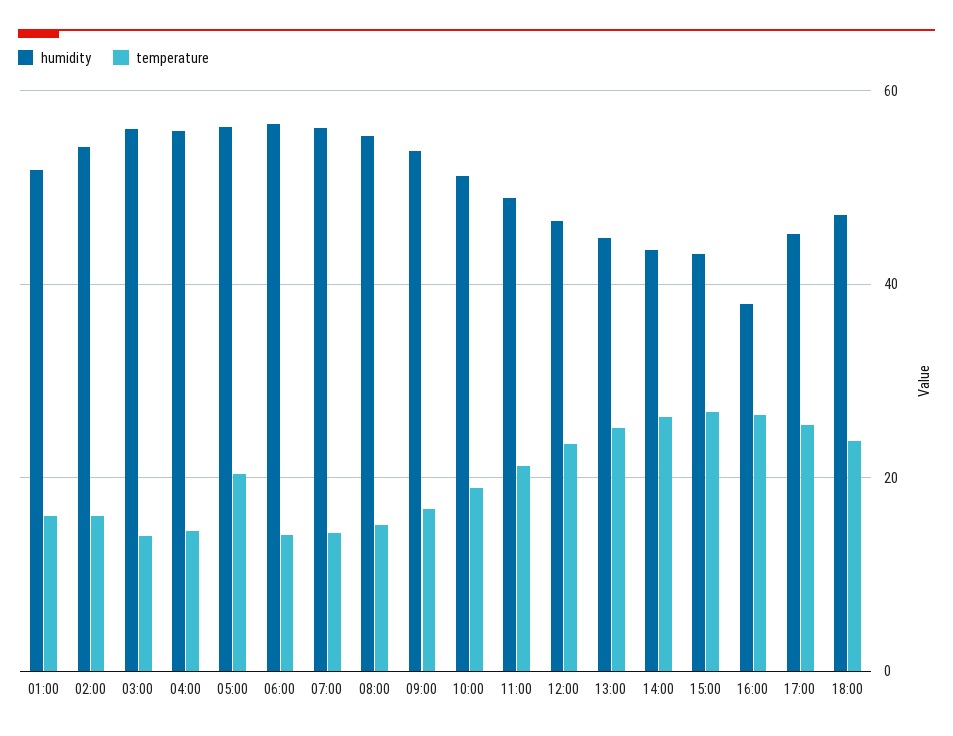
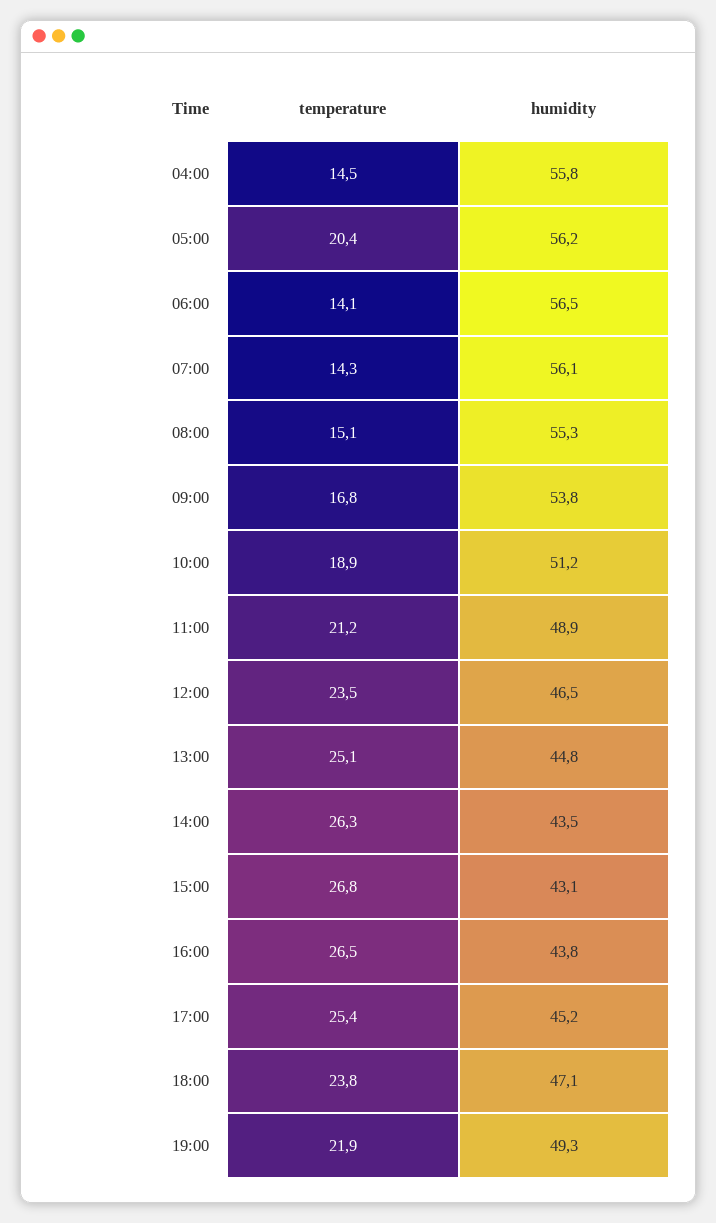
humidity, 01:00: 52 -> none
temperature, 01:00: 16 -> none
humidity, 02:00: 54 -> none
temperature, 02:00: 16 -> none
humidity, 03:00: 56 -> none
temperature, 03:00: 14 -> none
humidity, 16:00: 38 -> 43.8
temperature, 19:00: none -> 21.9
humidity, 19:00: none -> 49.3

